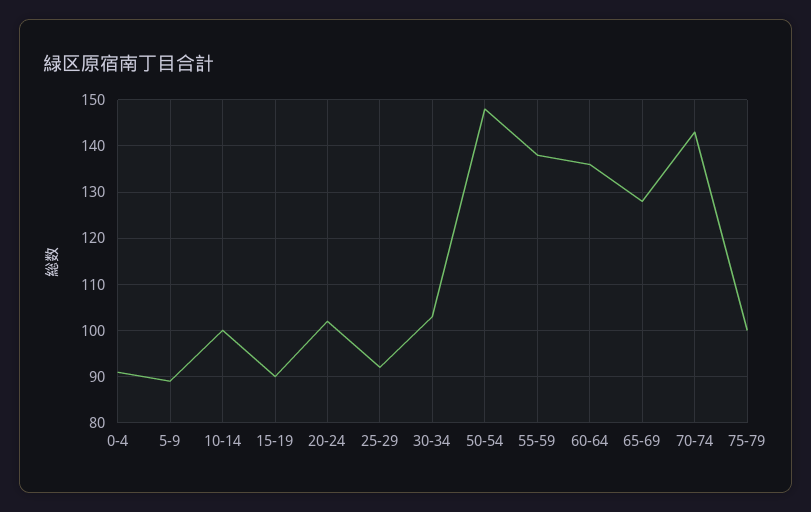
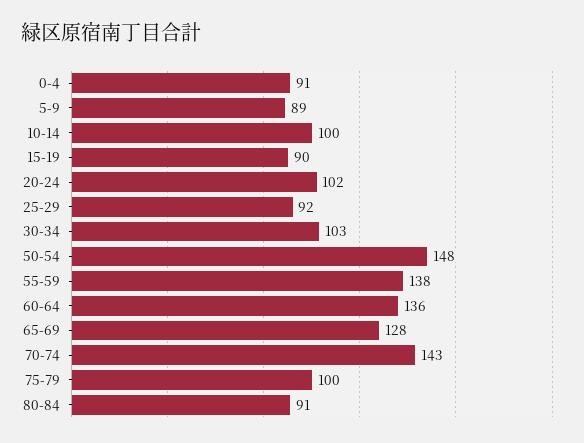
80-84: none -> 91

